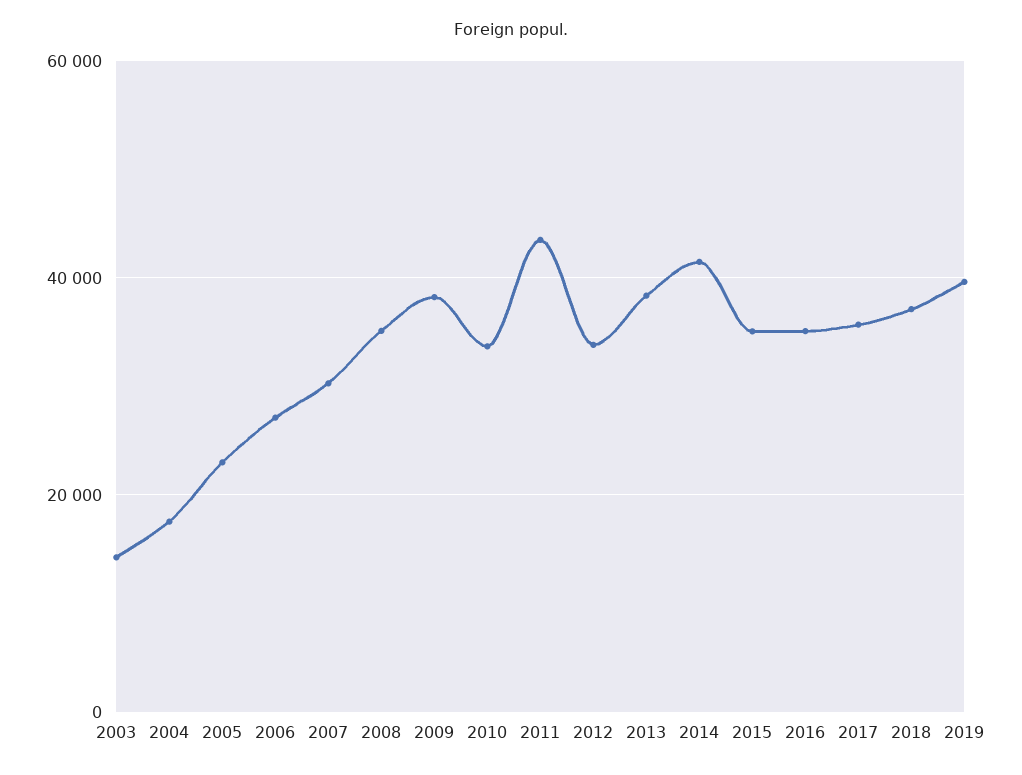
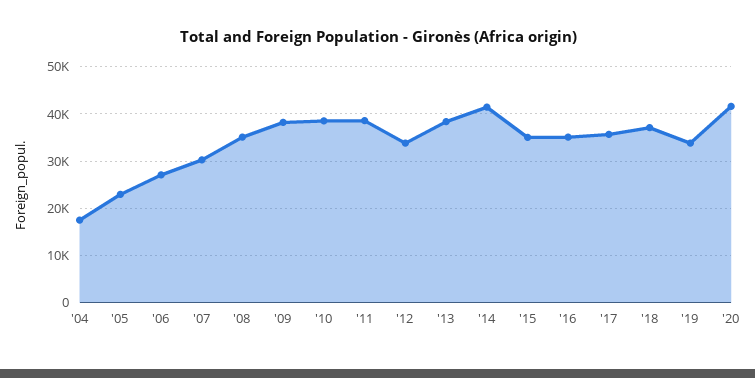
2003: 14000 -> none
2010: 34000 -> 38000
2011: 44000 -> 38000
2019: 40000 -> 34000
'20: none -> 42000

